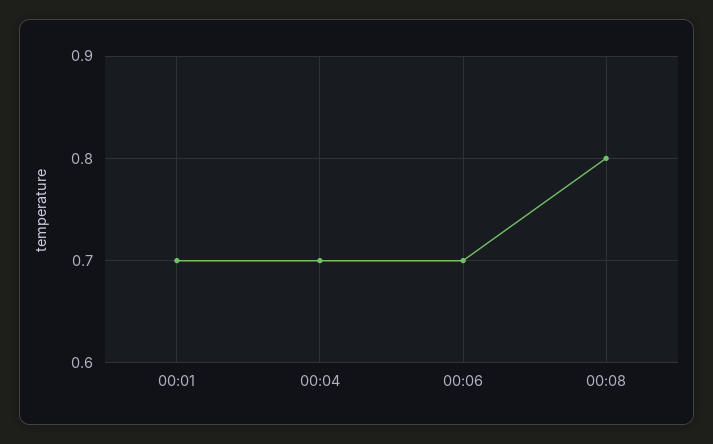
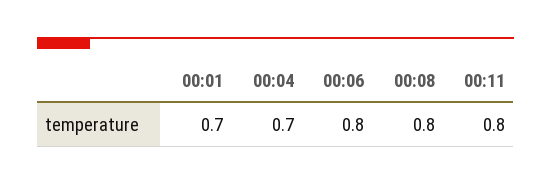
00:06: 0.7 -> 0.8
00:11: none -> 0.8

